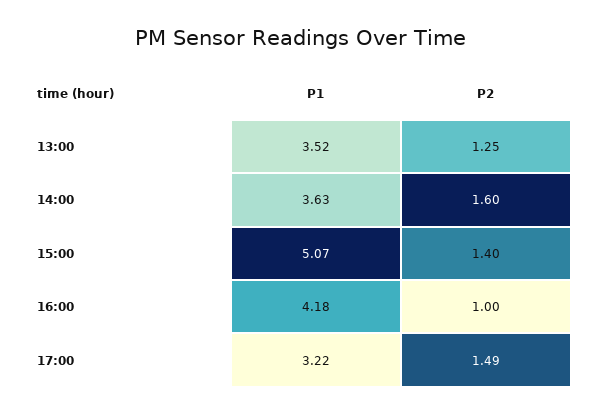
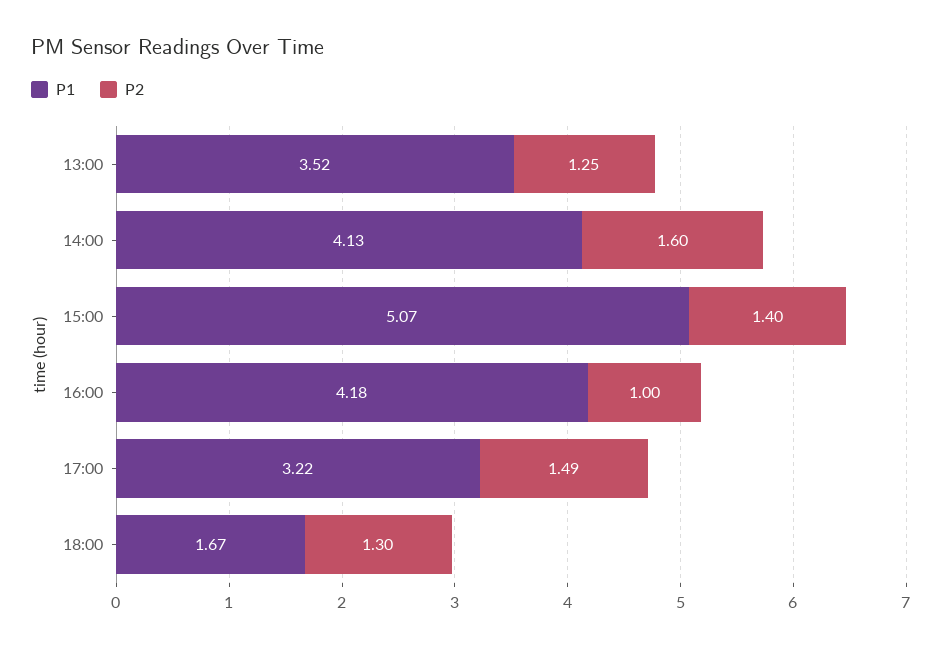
P1, 14:00: 3.63 -> 4.13
P1, 18:00: none -> 1.67
P2, 18:00: none -> 1.3

